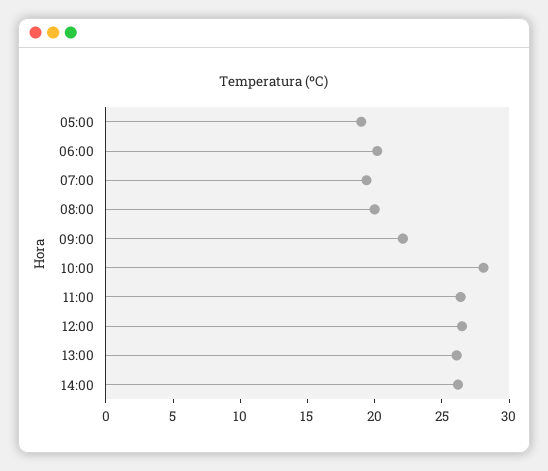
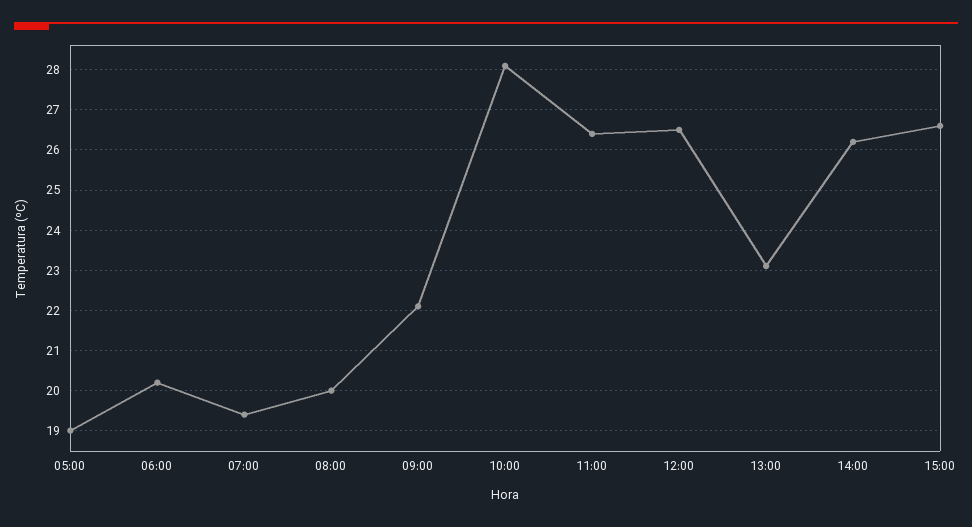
13:00: 26 -> 23
15:00: none -> 26.5

